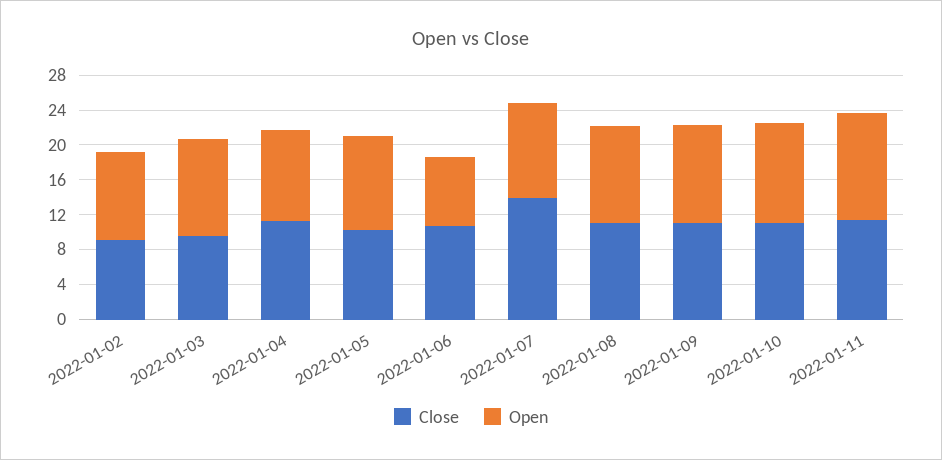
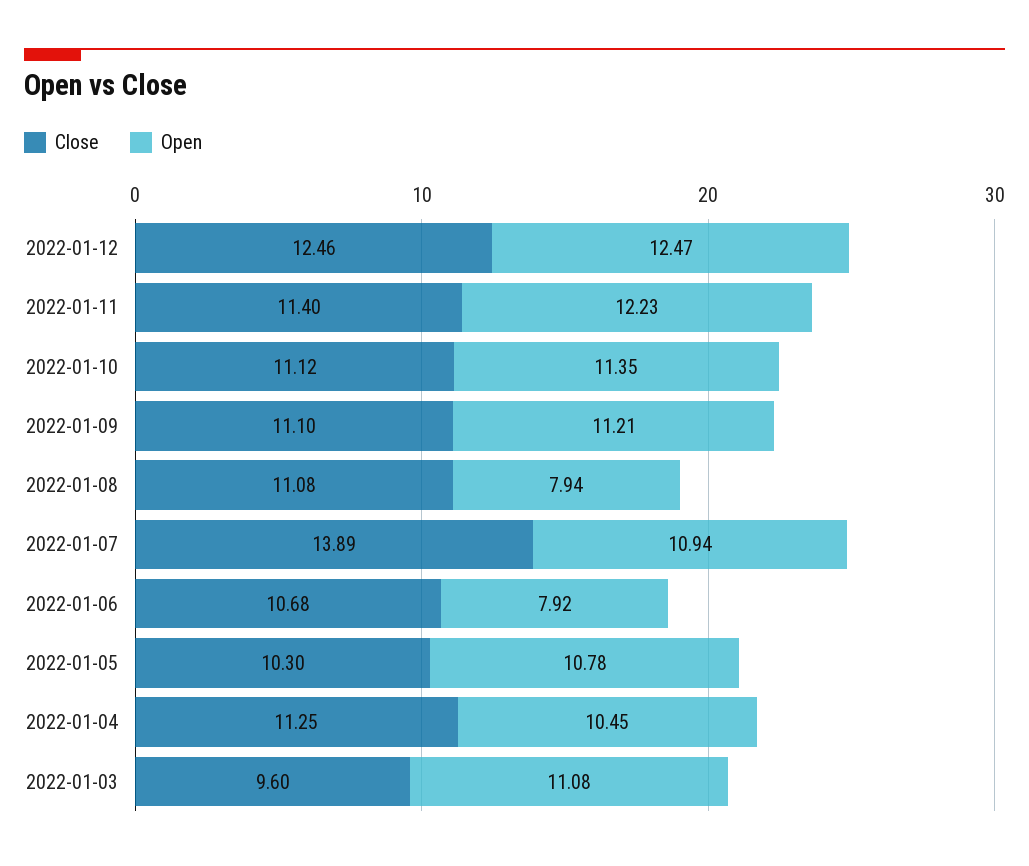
Close, 2022-01-02: 9 -> none
Open, 2022-01-02: 10 -> none
Open, 2022-01-08: 11 -> 7.94
Close, 2022-01-12: none -> 12.46
Open, 2022-01-12: none -> 12.47

